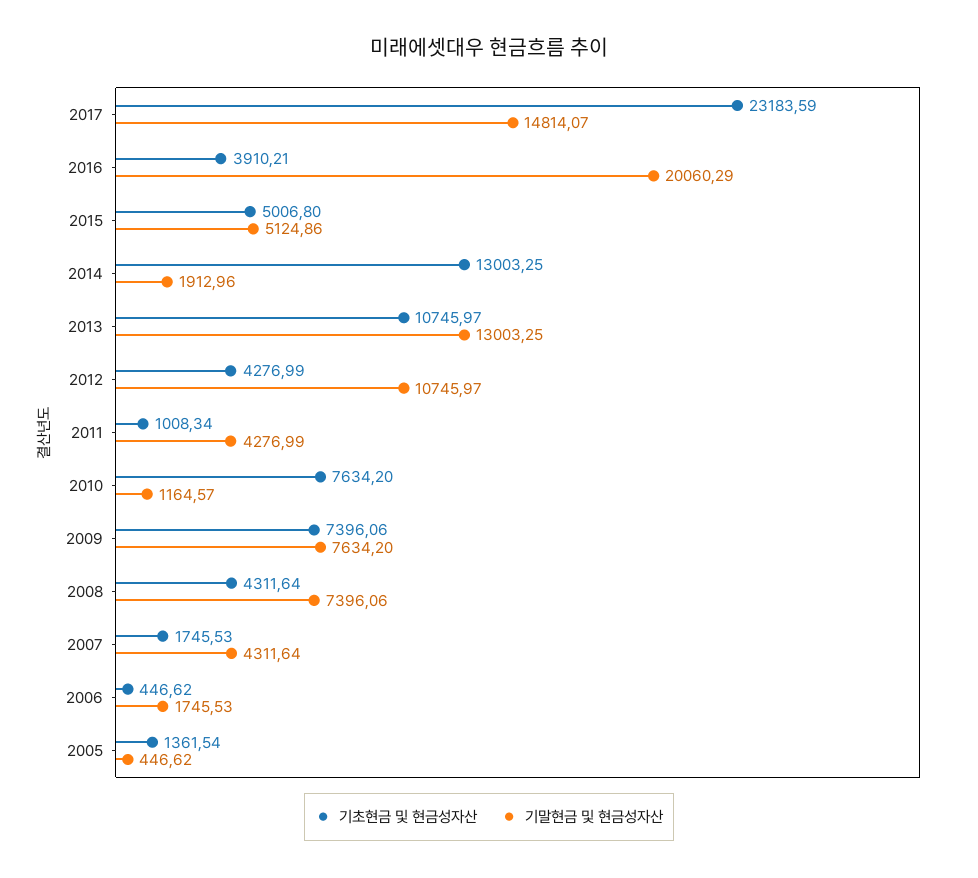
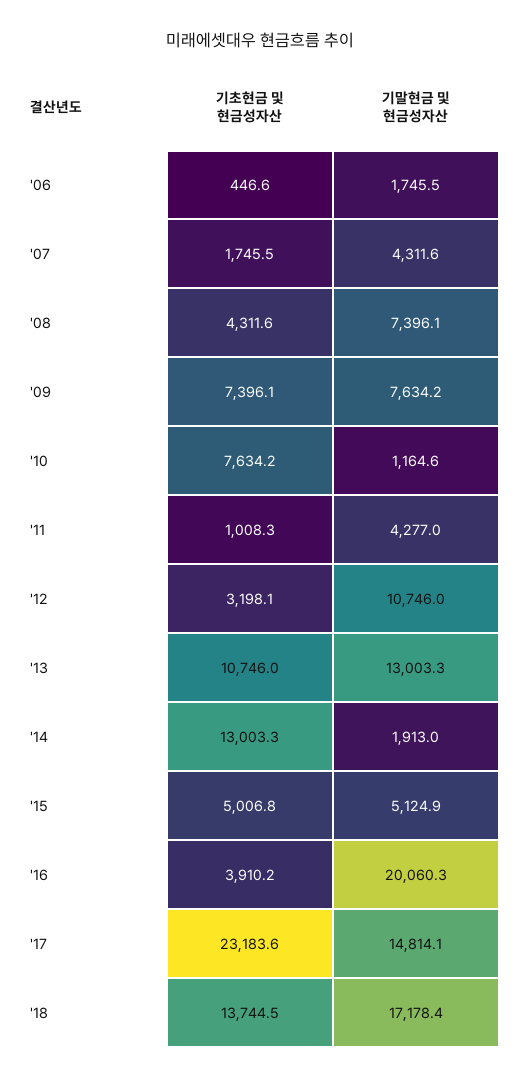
기초현금 및 현금성자산, 2012: 4276.99 -> 3198.1
기초현금 및 현금성자산, 2005: 1361.54 -> none
기말현금 및 현금성자산, 2005: 446.62 -> none
기초현금 및 현금성자산, '18: none -> 13744.5
기말현금 및 현금성자산, '18: none -> 17178.4

